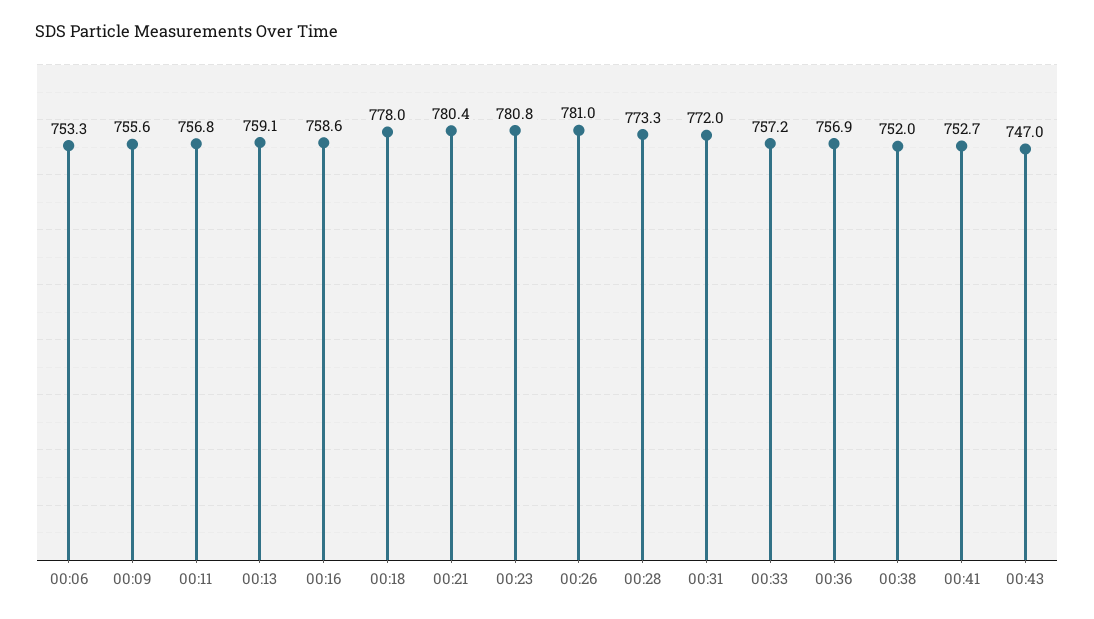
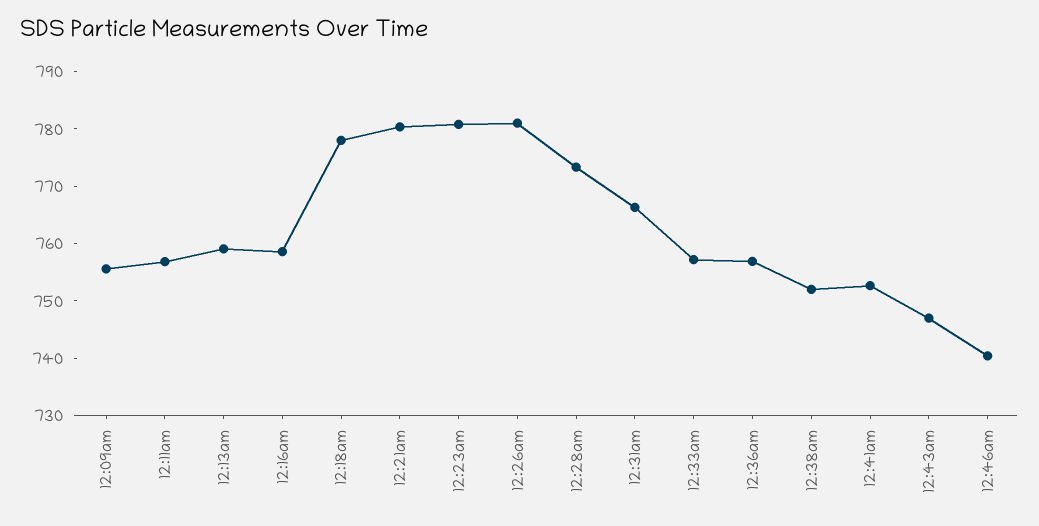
00:06: 753.3 -> none
00:31: 772 -> 766
12:46am: none -> 740

